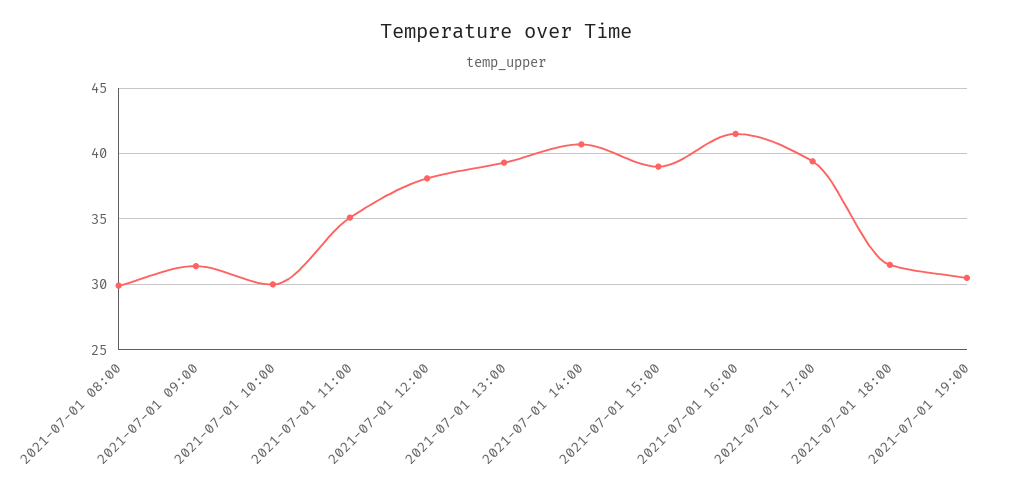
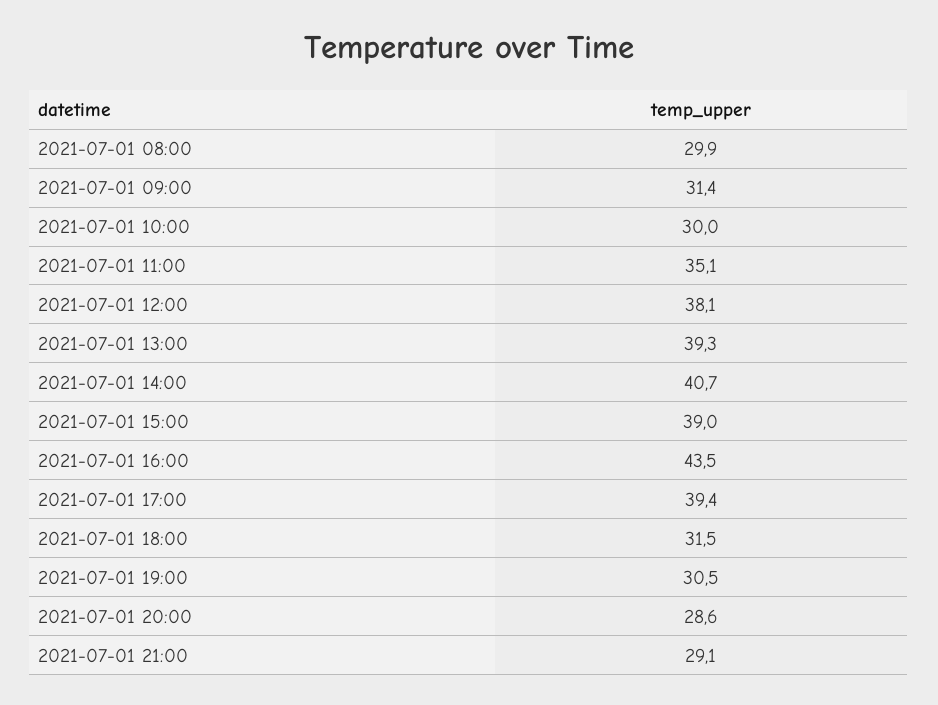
2021-07-01 16:00: 41.5 -> 43.5
2021-07-01 20:00: none -> 28.6
2021-07-01 21:00: none -> 29.1

